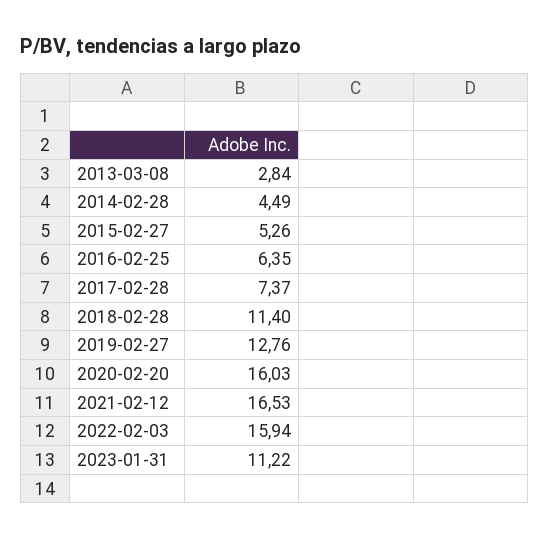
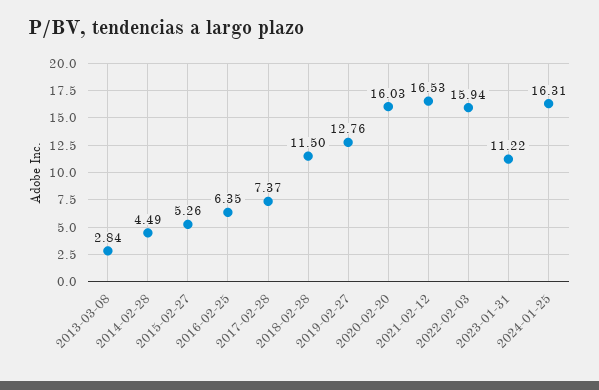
2018-02-28: 11.4 -> 11.5
2024-01-25: none -> 16.31

